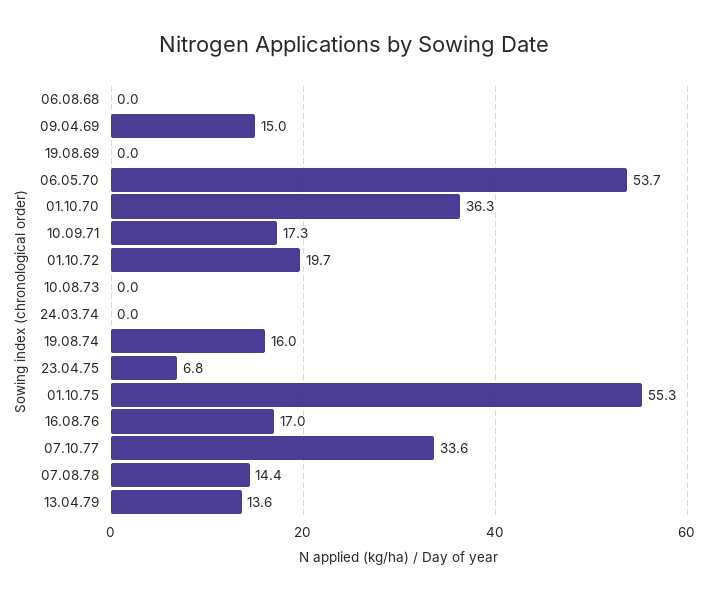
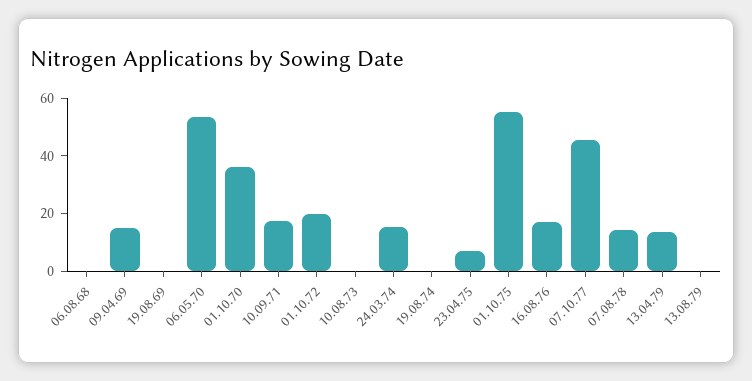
24.03.74: 0 -> 15
19.08.74: 16 -> 0
07.10.77: 33.6 -> 45
13.08.79: none -> 0

